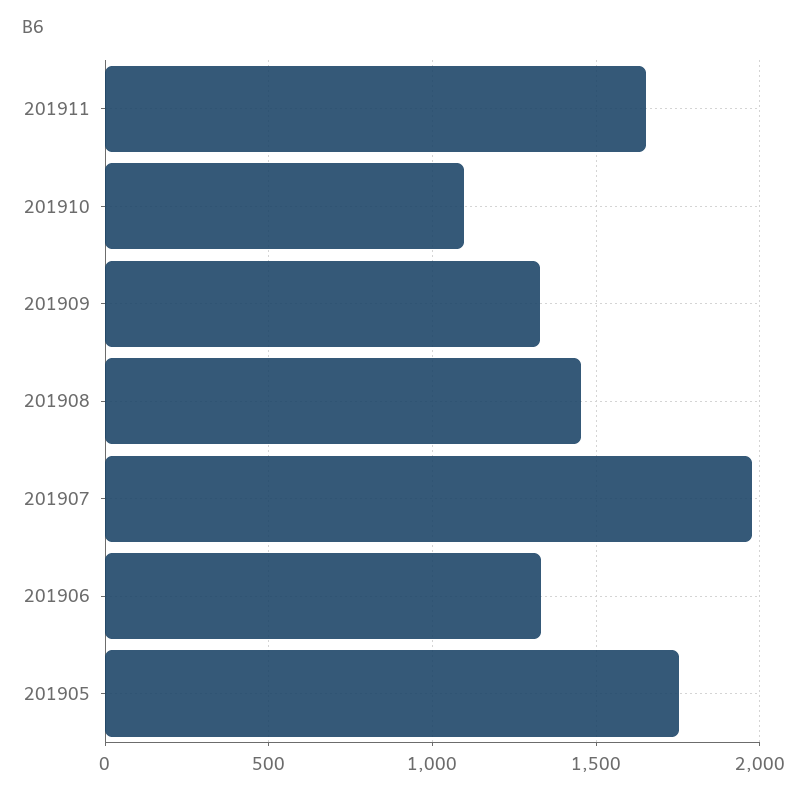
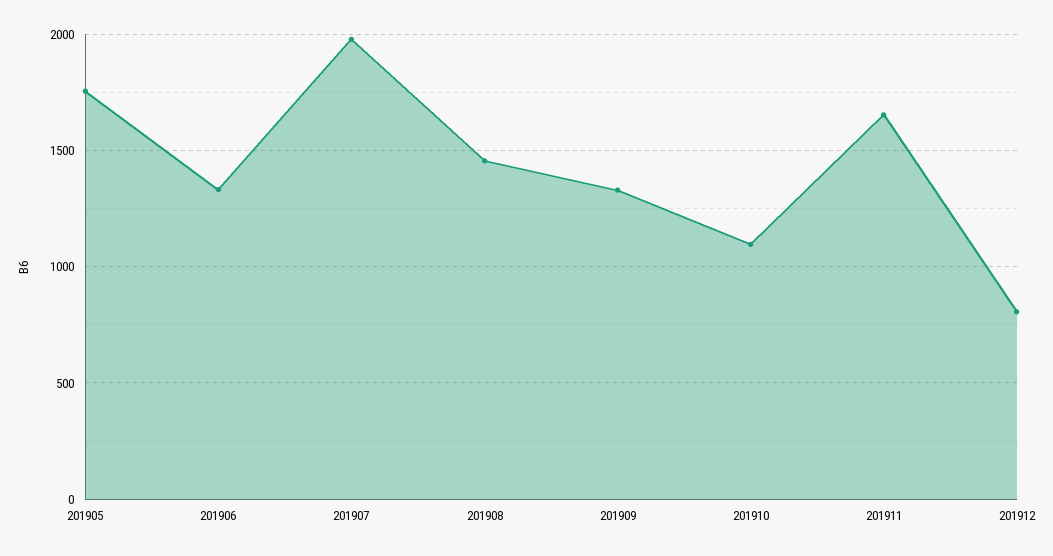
201912: none -> 800

